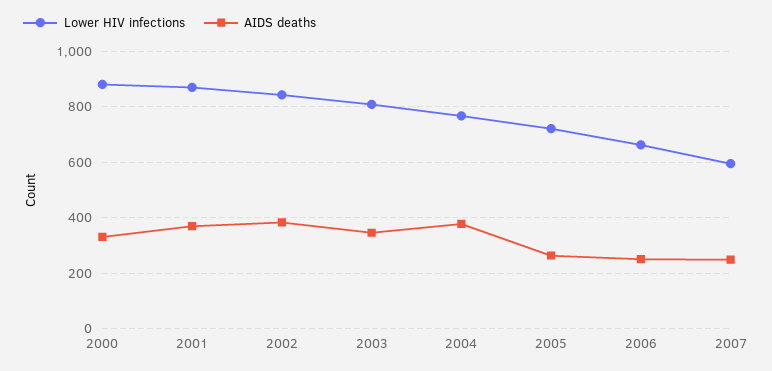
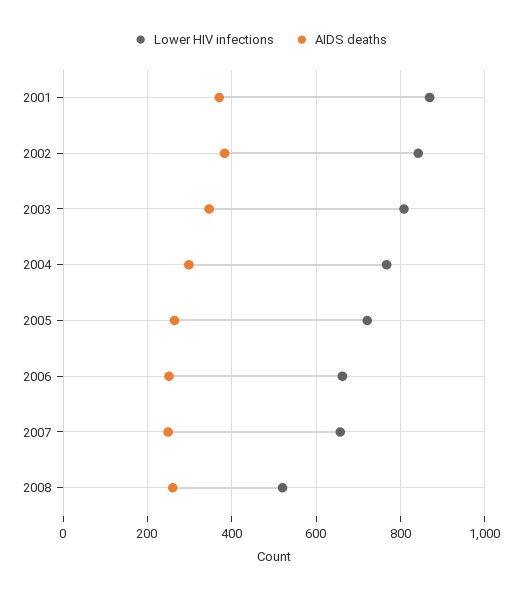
Lower HIV infections, 2000: 875 -> none
AIDS deaths, 2000: 325 -> none
AIDS deaths, 2004: 375 -> 300
Lower HIV infections, 2007: 600 -> 660
Lower HIV infections, 2008: none -> 520
AIDS deaths, 2008: none -> 260

